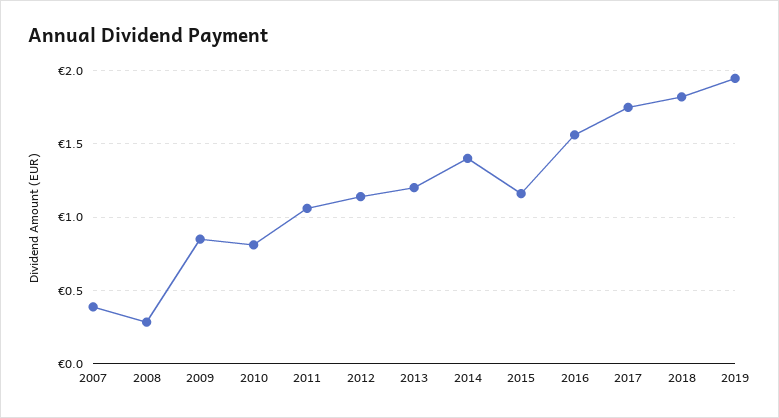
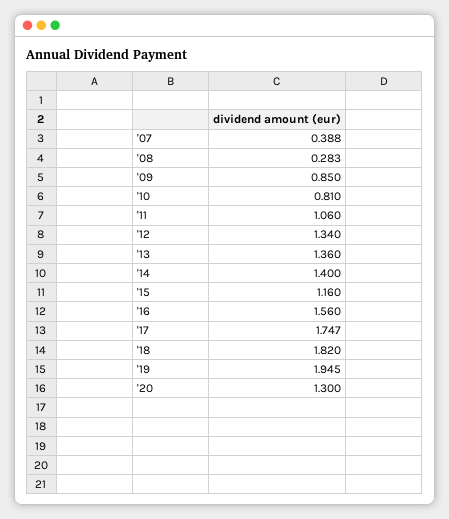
2012: 1.15 -> 1.34
2013: 1.2 -> 1.36
'20: none -> 1.3

